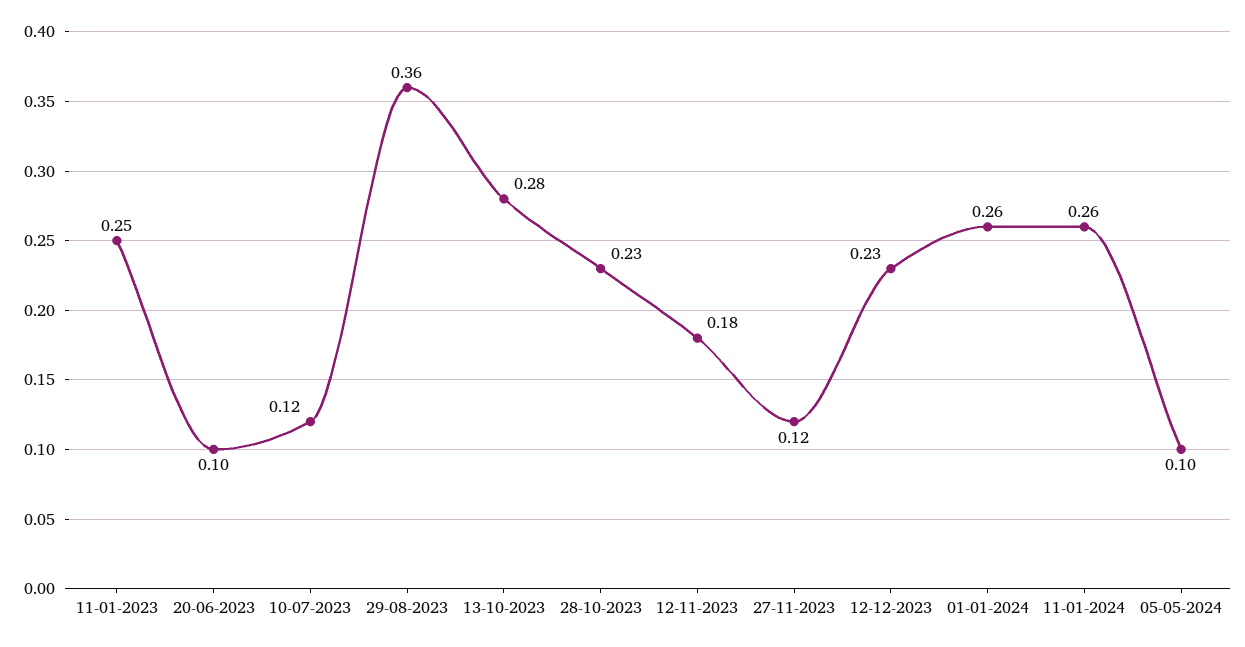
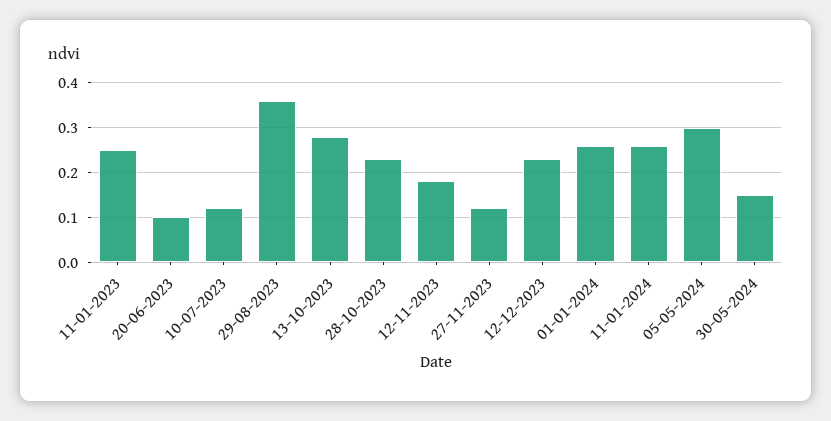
05-05-2024: 0.1 -> 0.3
30-05-2024: none -> 0.15

